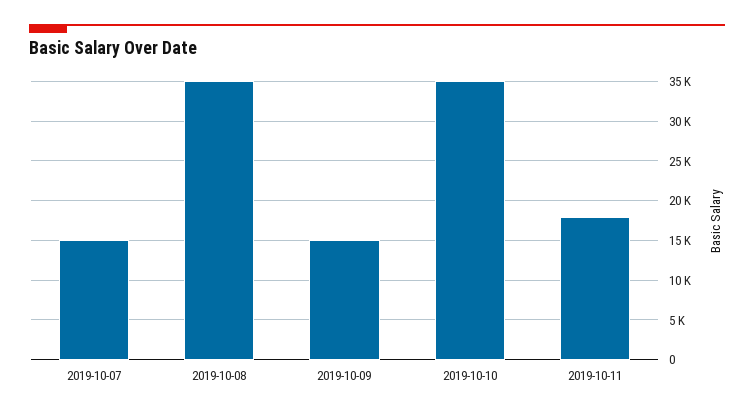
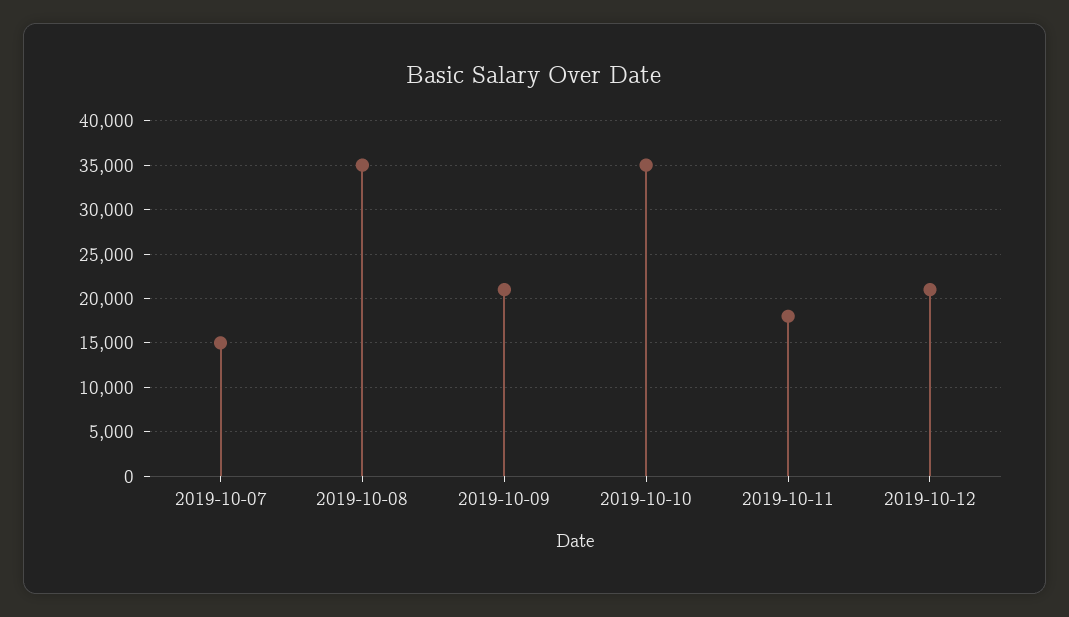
2019-10-09: 15000 -> 21000
2019-10-12: none -> 21000

